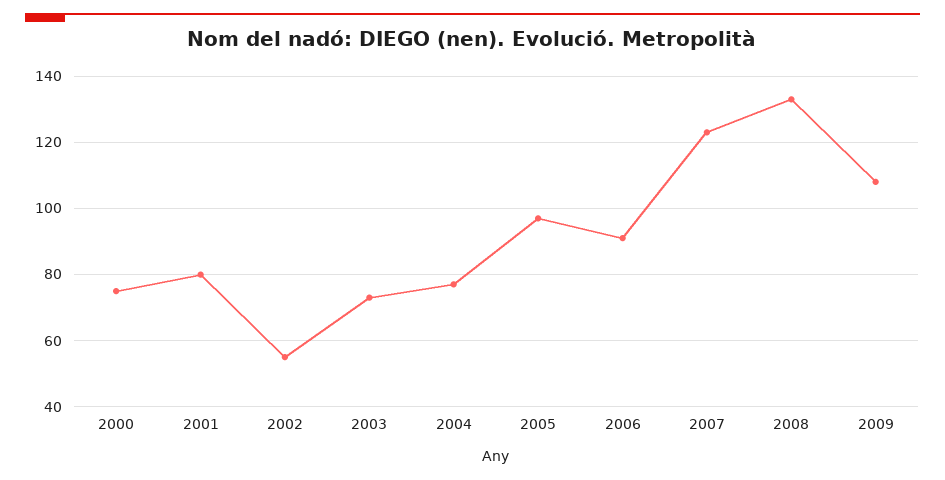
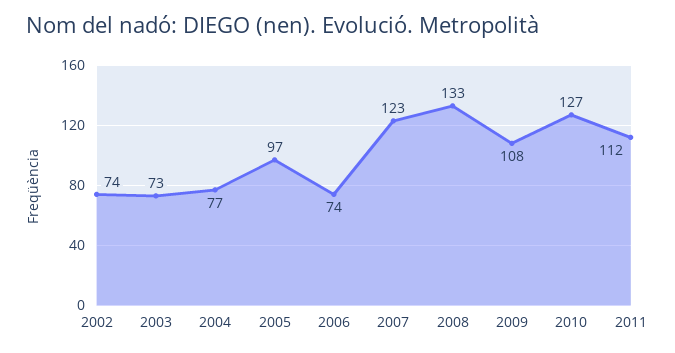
2000: 75 -> none
2001: 80 -> none
2002: 55 -> 74
2006: 90 -> 74
2010: none -> 127
2011: none -> 112

